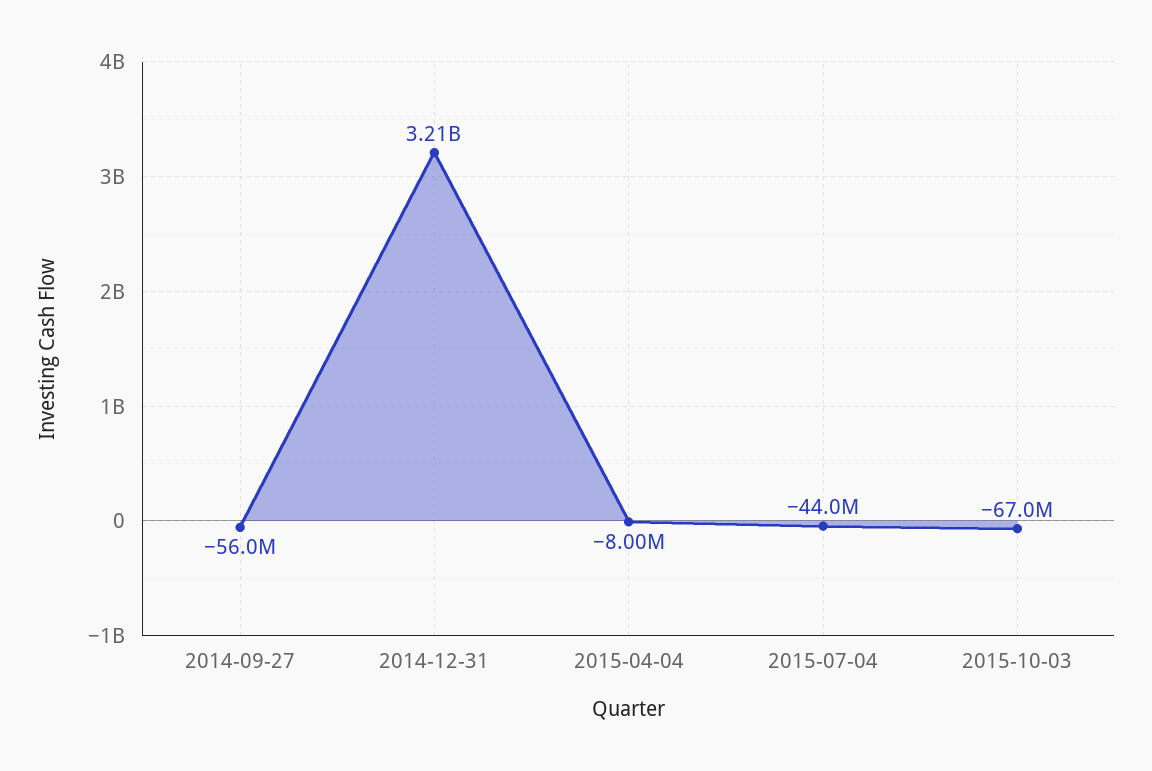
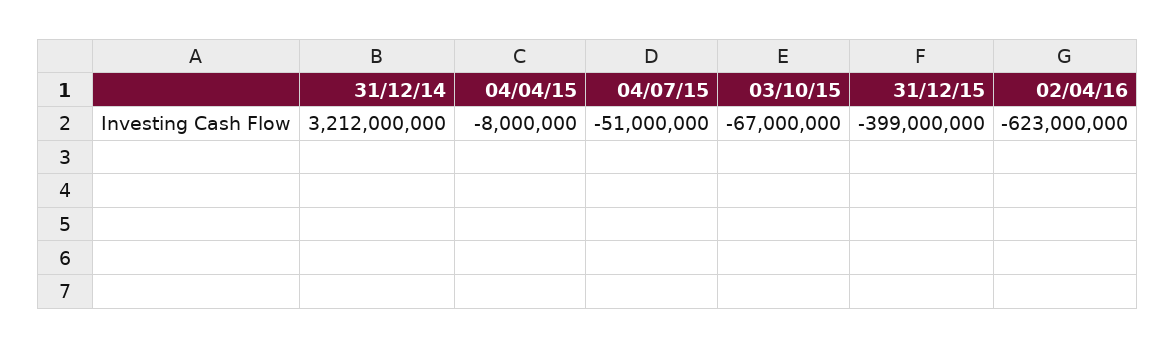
2014-09-27: -56000000 -> none
2015-07-04: -44000000 -> -51000000
31/12/15: none -> -399000000
02/04/16: none -> -623000000

